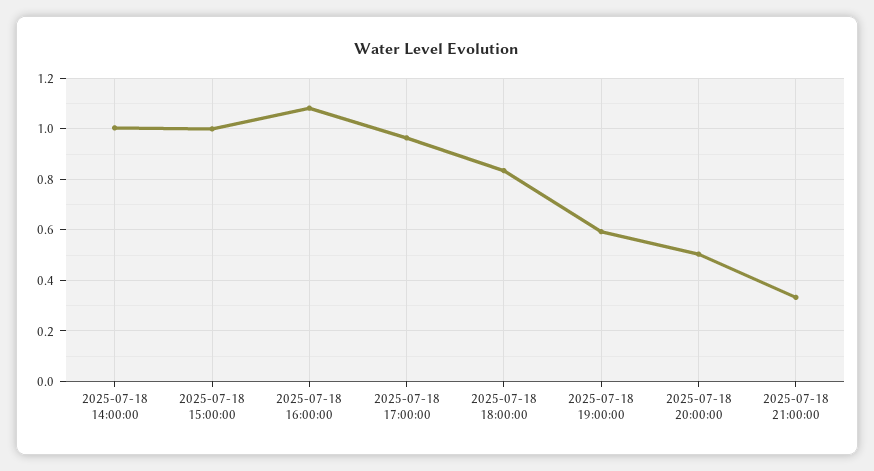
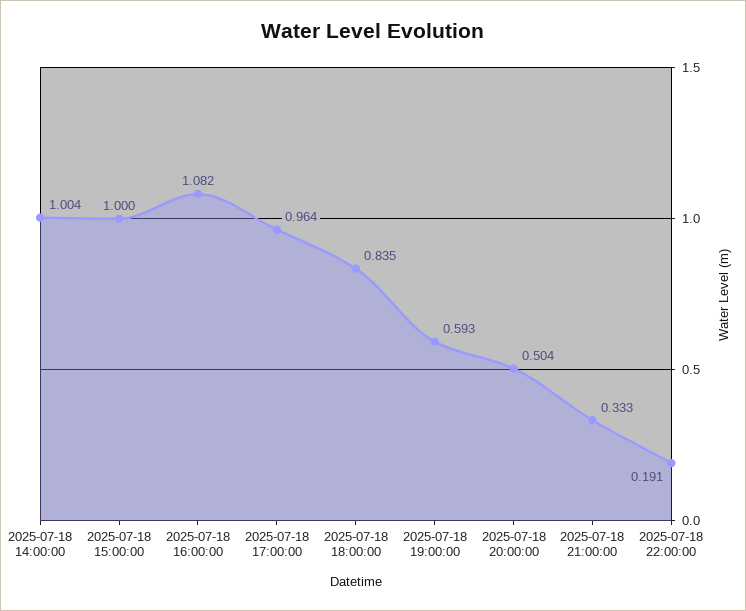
2025-07-18 22:00:00: none -> 0.191

